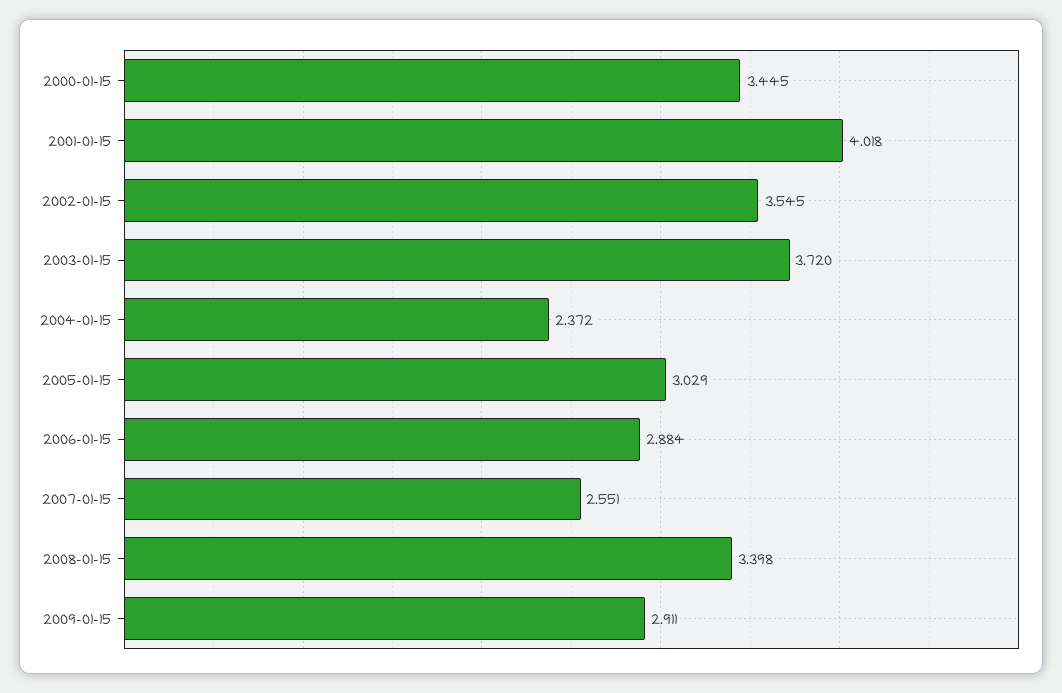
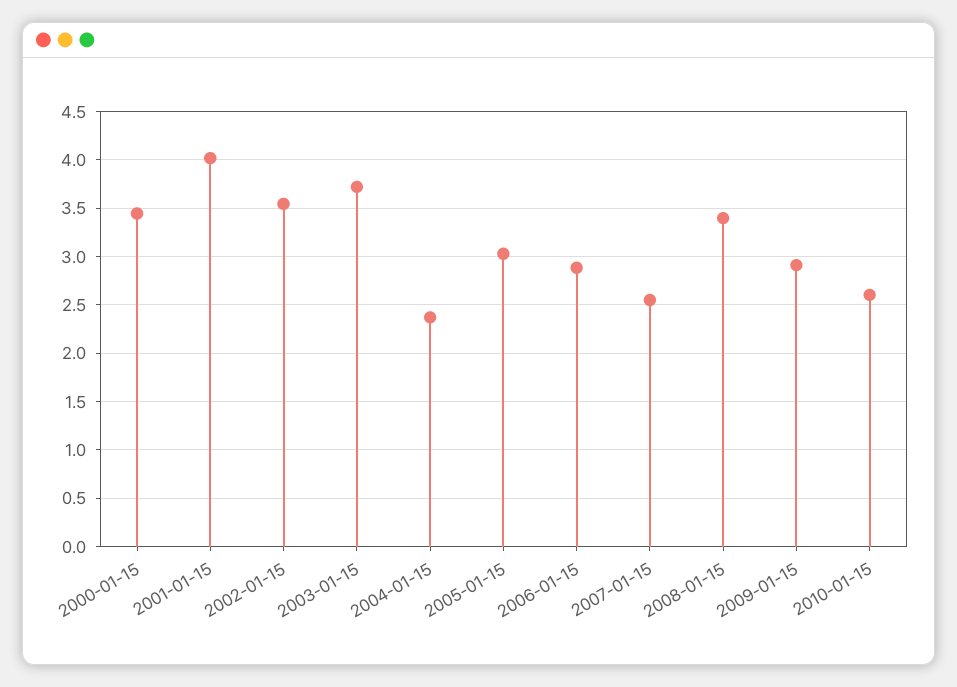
2010-01-15: none -> 2.6

